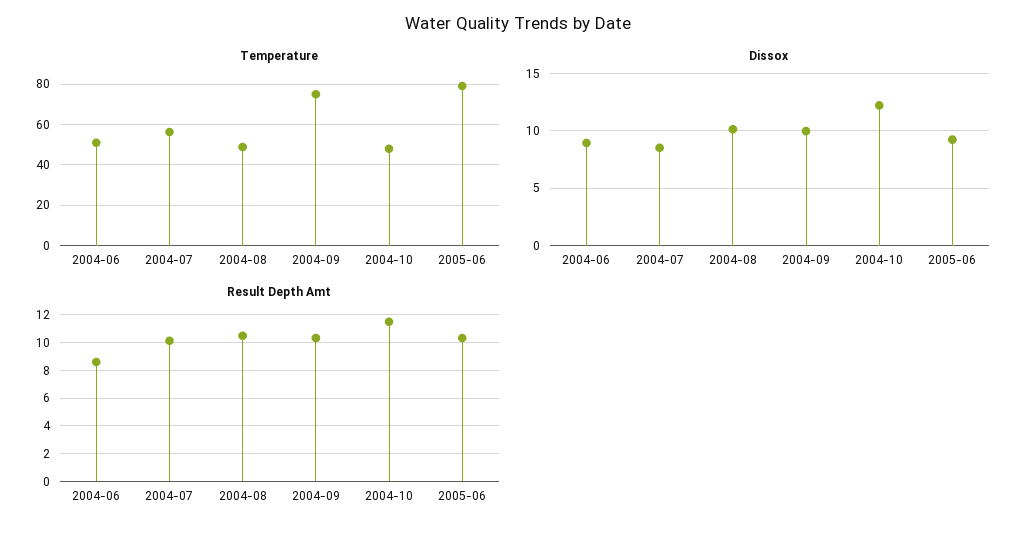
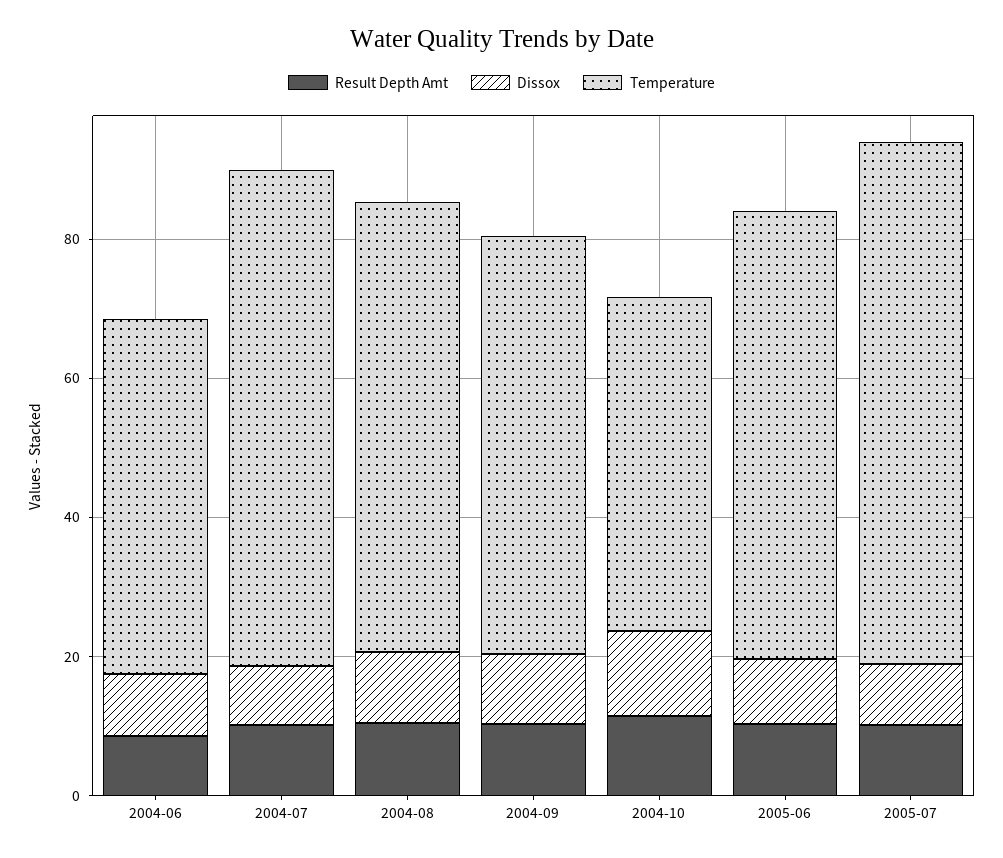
Temperature, 2004-07: 55 -> 70
Temperature, 2004-08: 50 -> 65
Temperature, 2004-09: 75 -> 60
Temperature, 2005-06: 80 -> 65
Result Depth Amt, 2005-07: none -> 10
Dissox, 2005-07: none -> 10
Temperature, 2005-07: none -> 75

